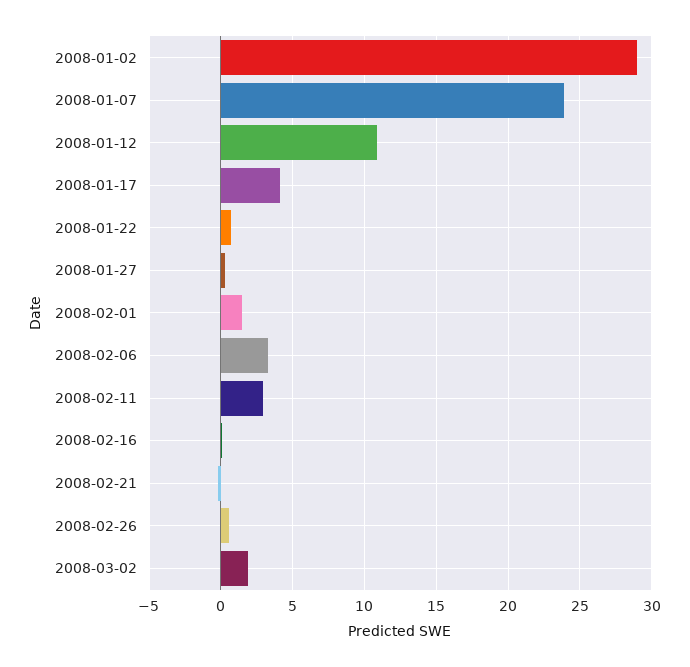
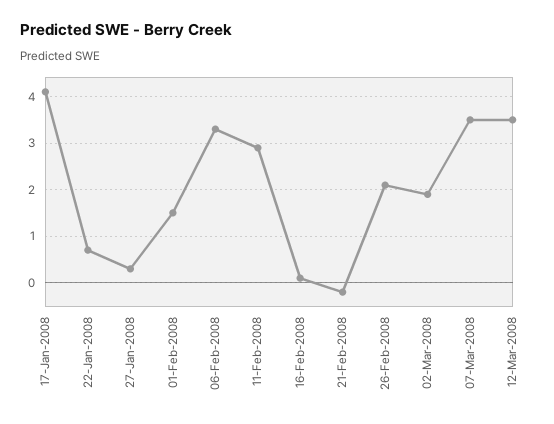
2008-01-02: 29 -> none
2008-01-07: 24 -> none
2008-01-12: 11 -> none
2008-02-26: 0.5 -> 2
07-Mar-2008: none -> 3.5
12-Mar-2008: none -> 3.5

